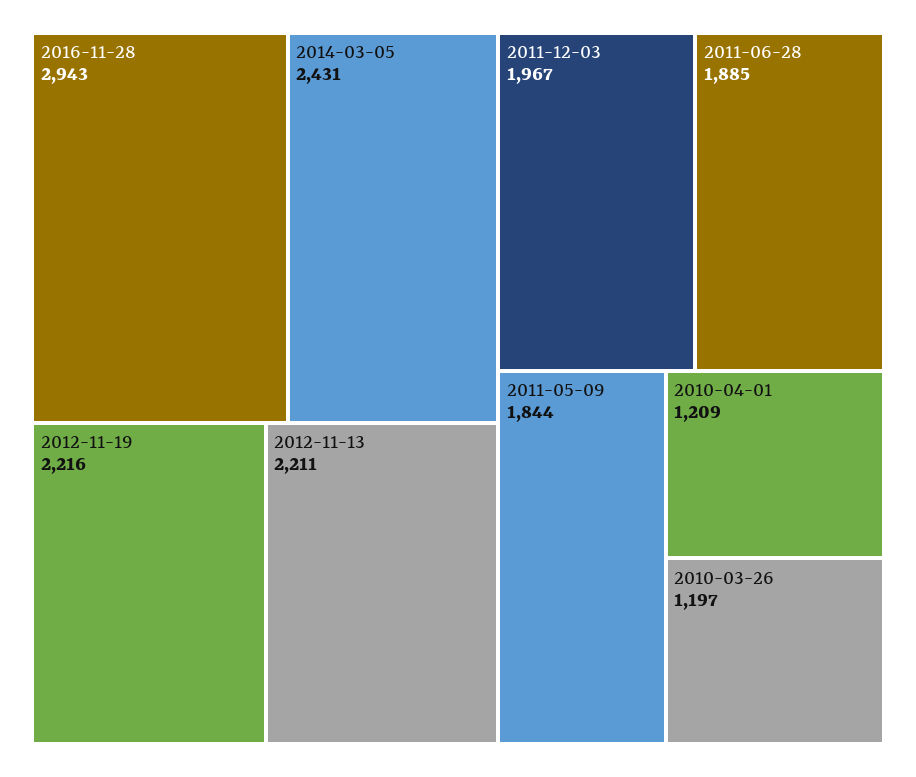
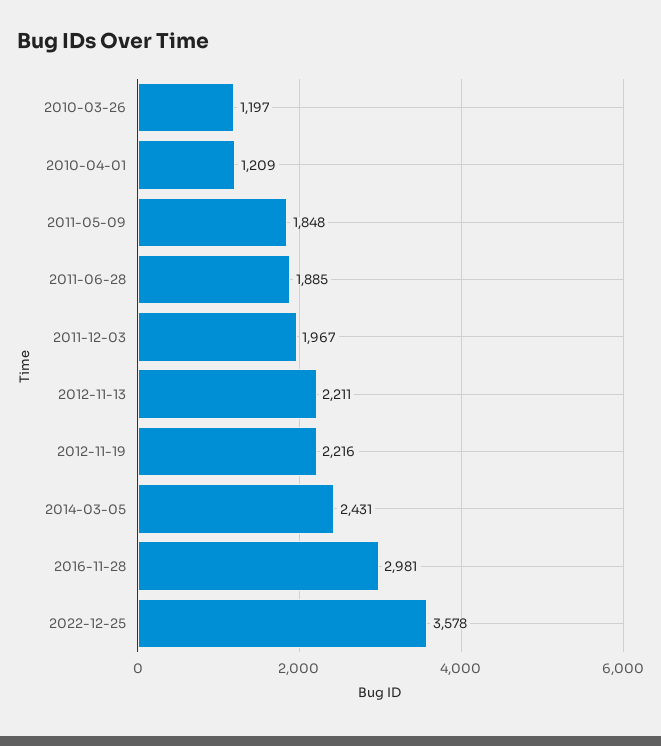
2016-11-28: 2943 -> 2981
2011-05-09: 1844 -> 1848
2022-12-25: none -> 3578

